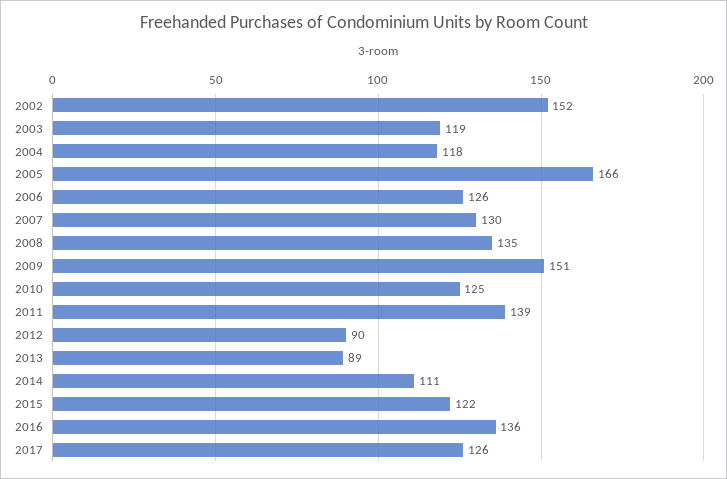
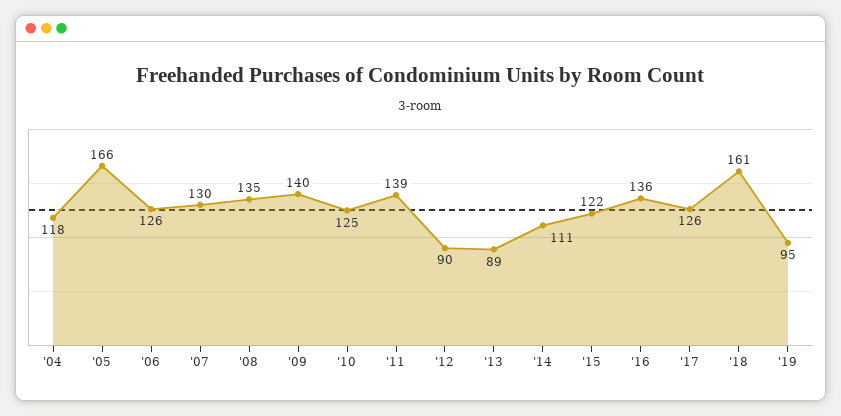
2002: 152 -> none
2003: 119 -> none
2009: 151 -> 140
'18: none -> 161
'19: none -> 95

